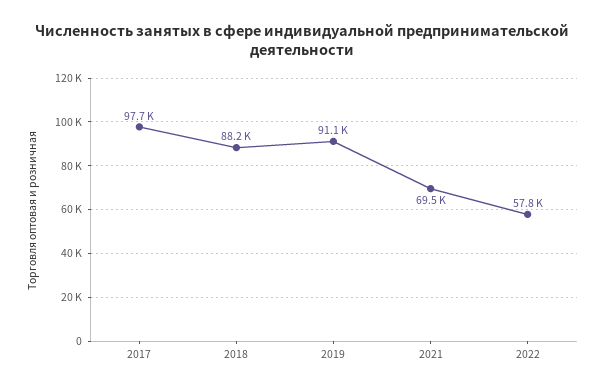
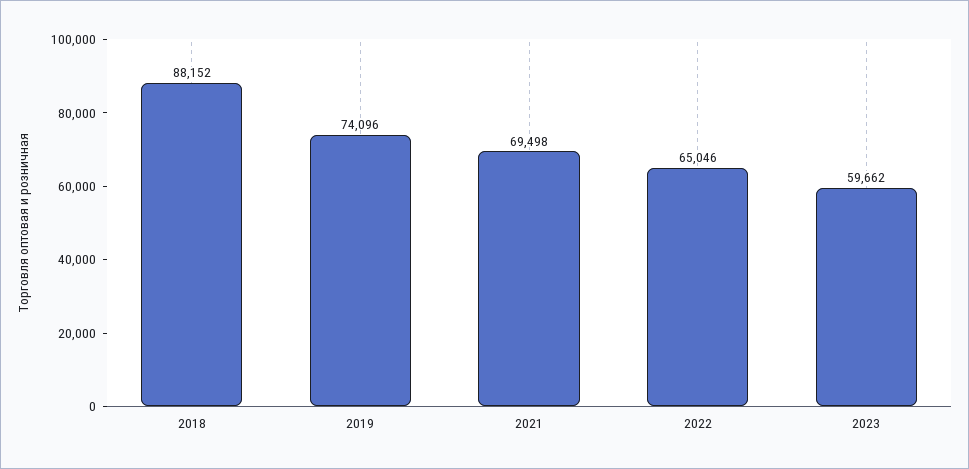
2017: 97700 -> none
2019: 91100 -> 74096
2022: 57800 -> 65046
2023: none -> 59662

